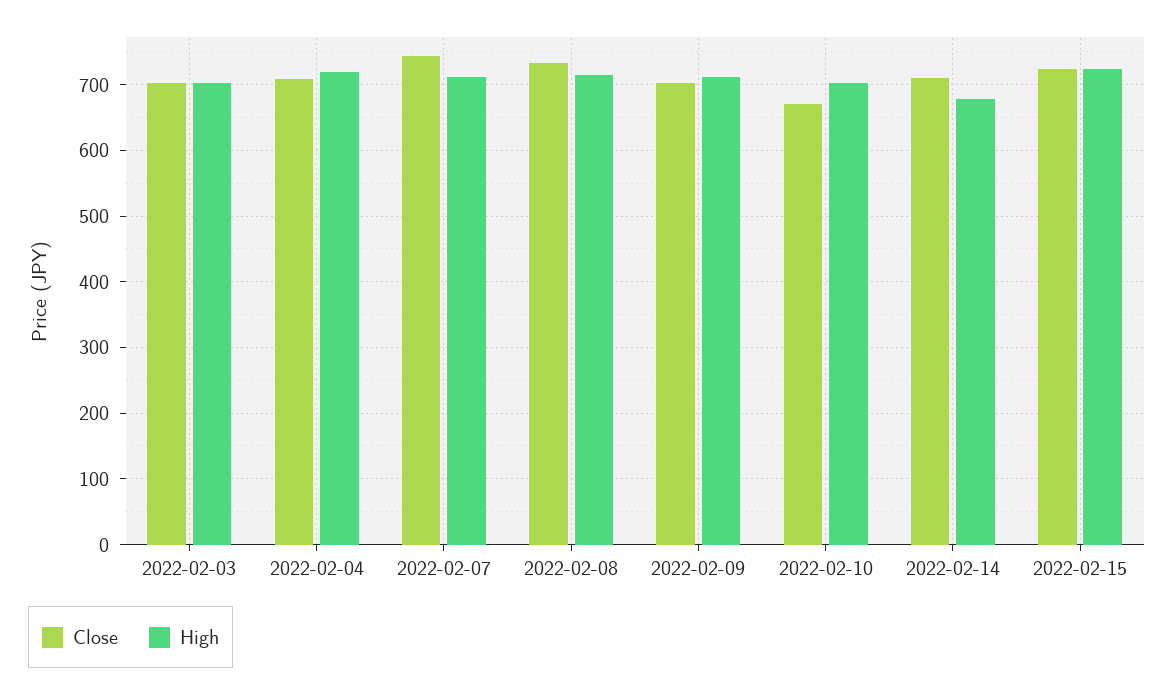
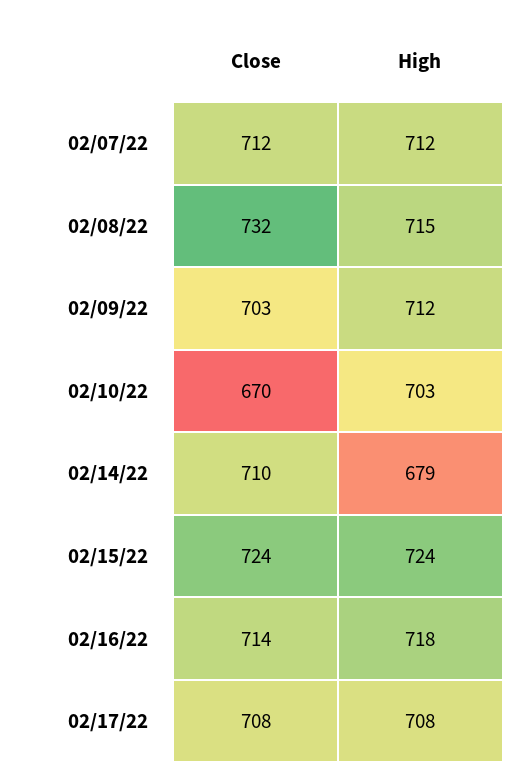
Close, 2022-02-03: 700 -> none
High, 2022-02-03: 700 -> none
Close, 2022-02-04: 710 -> none
High, 2022-02-04: 720 -> none
Close, 2022-02-07: 740 -> 712
Close, 02/16/22: none -> 714
High, 02/16/22: none -> 718
Close, 02/17/22: none -> 708
High, 02/17/22: none -> 708

